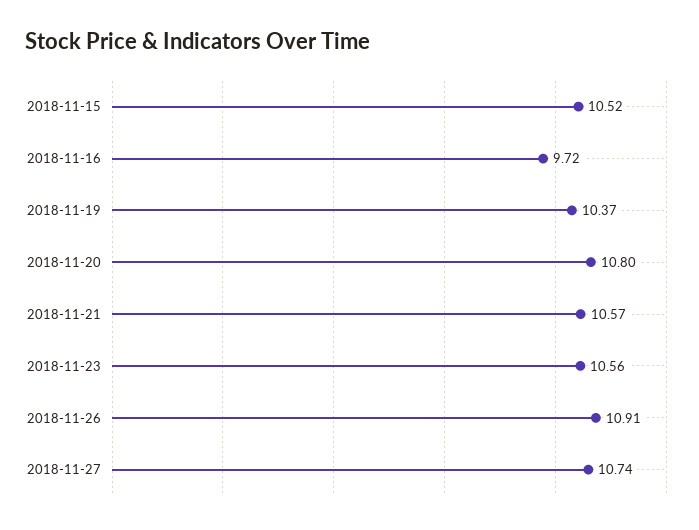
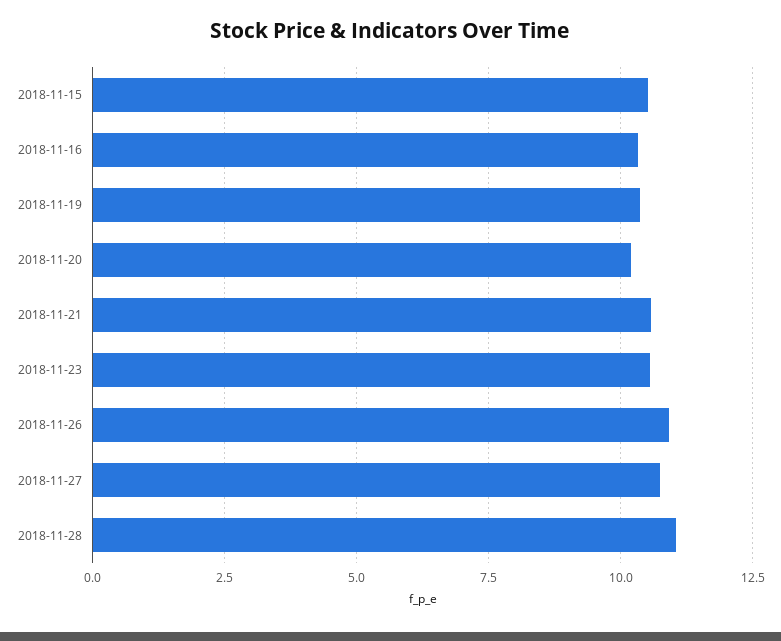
2018-11-16: 9.72 -> 10.25
2018-11-20: 10.8 -> 10.25
2018-11-28: none -> 11

